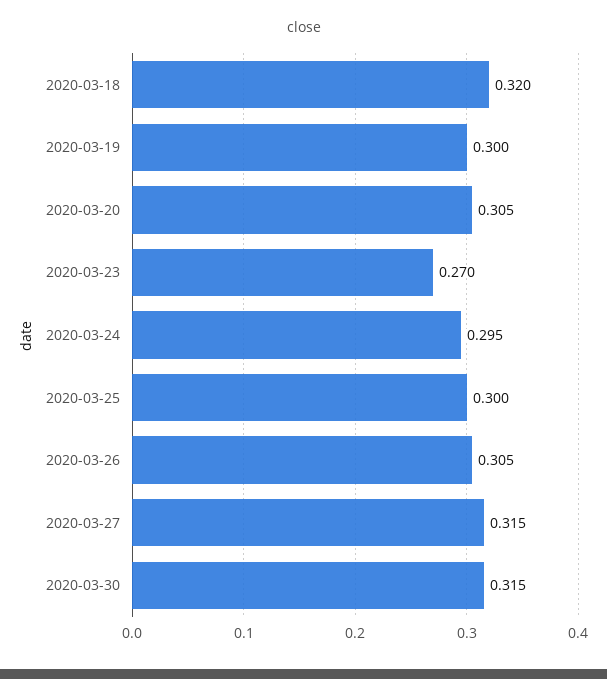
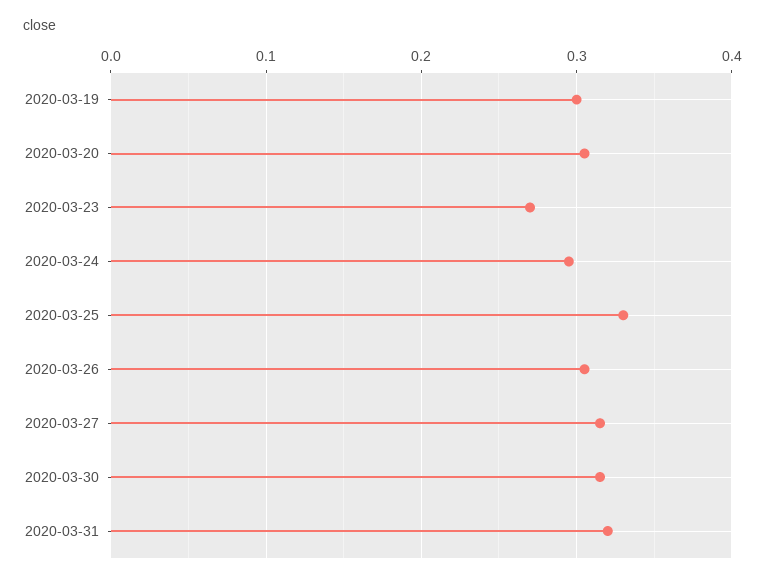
2020-03-18: 0.32 -> none
2020-03-25: 0.3 -> 0.33
2020-03-31: none -> 0.32

